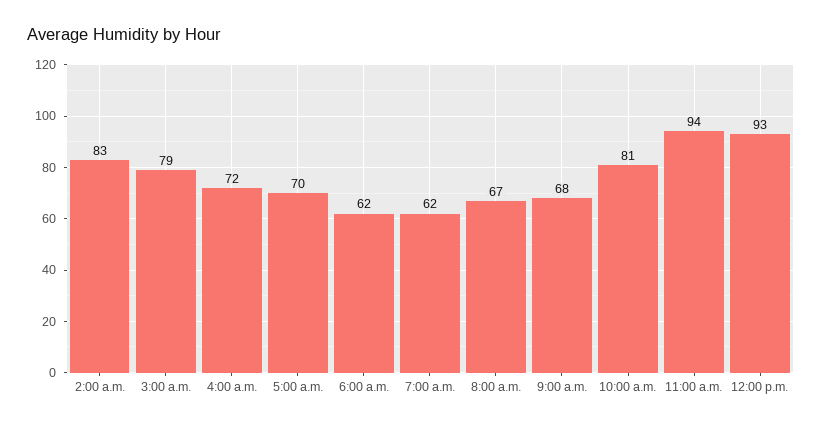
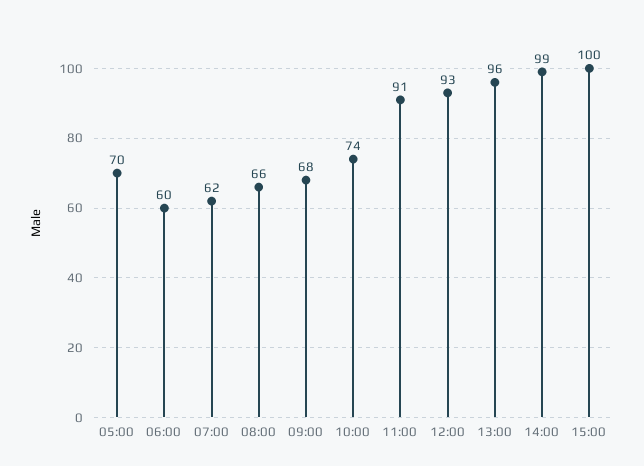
2:00 a.m.: 83 -> none
3:00 a.m.: 79 -> none
4:00 a.m.: 72 -> none
6:00 a.m.: 62 -> 60
8:00 a.m.: 67 -> 66
10:00 a.m.: 81 -> 74
11:00 a.m.: 94 -> 91
13:00: none -> 96
14:00: none -> 99
15:00: none -> 100

